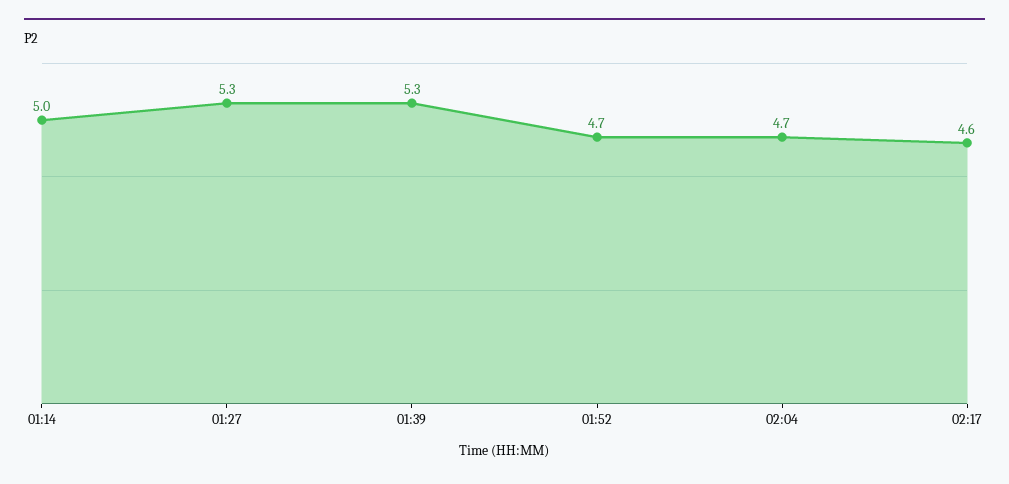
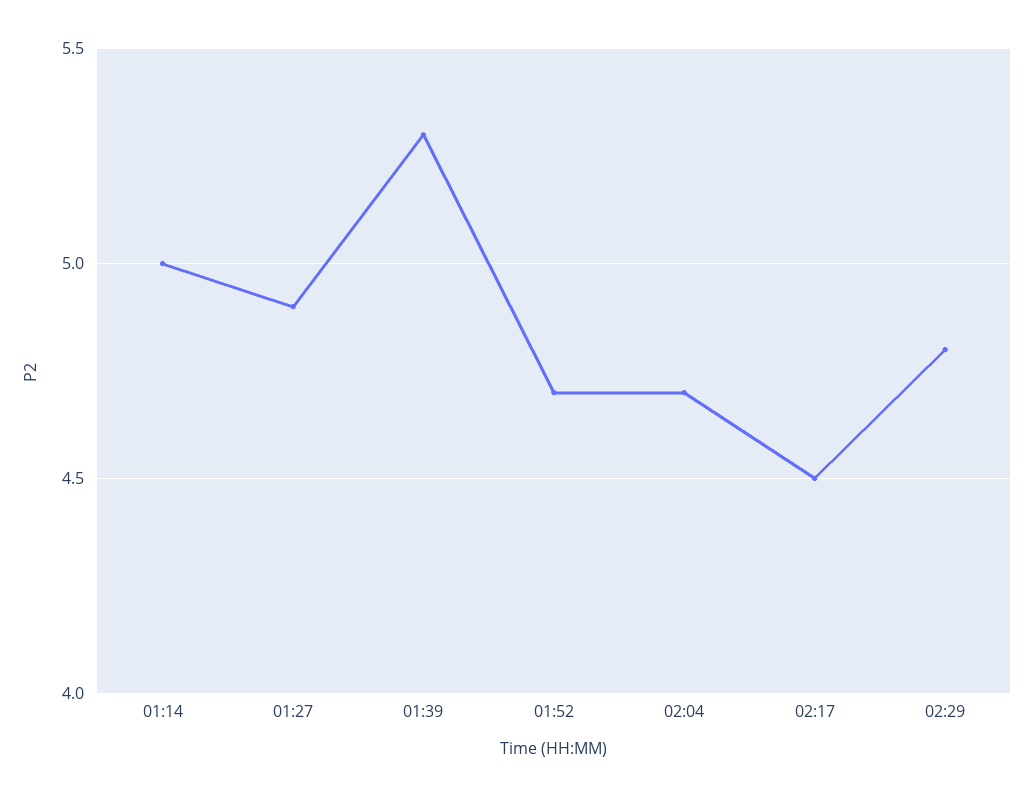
01:27: 5.3 -> 4.9
02:17: 4.6 -> 4.5
02:29: none -> 4.8

